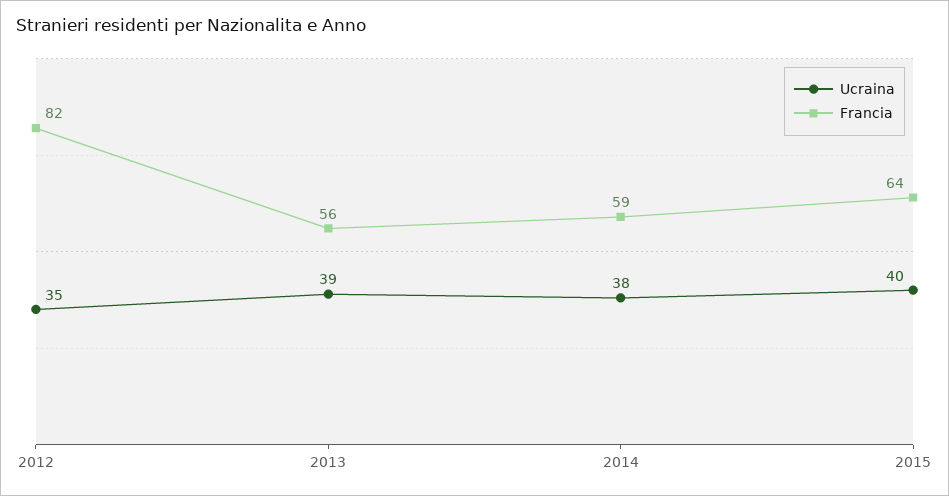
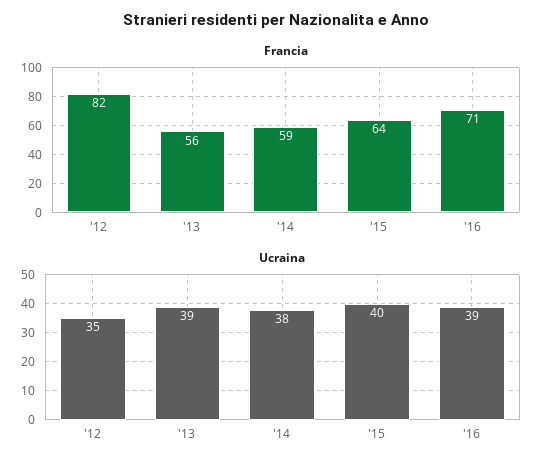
Francia, '16: none -> 71
Ucraina, '16: none -> 39

